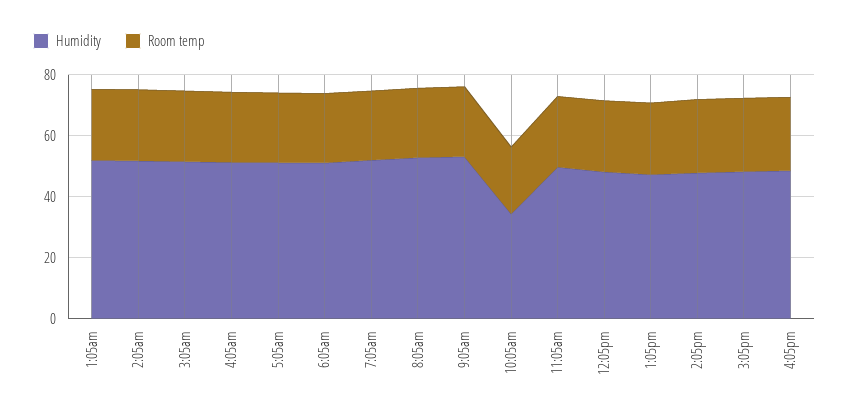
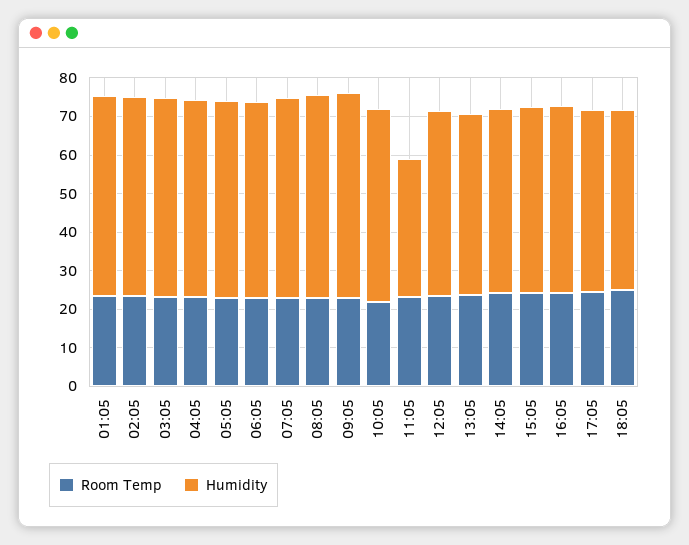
Humidity, 10:05am: 35 -> 50
Humidity, 11:05am: 50 -> 35
Room temp, 17:05: none -> 25
Humidity, 17:05: none -> 47.5
Room temp, 18:05: none -> 25
Humidity, 18:05: none -> 47.5

